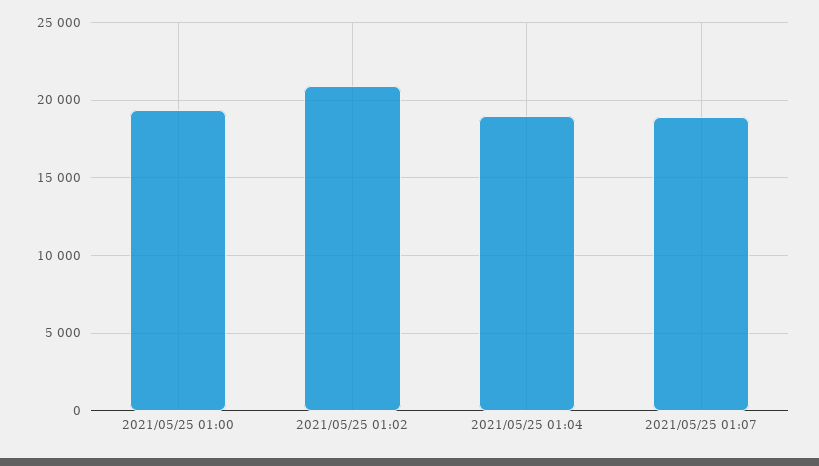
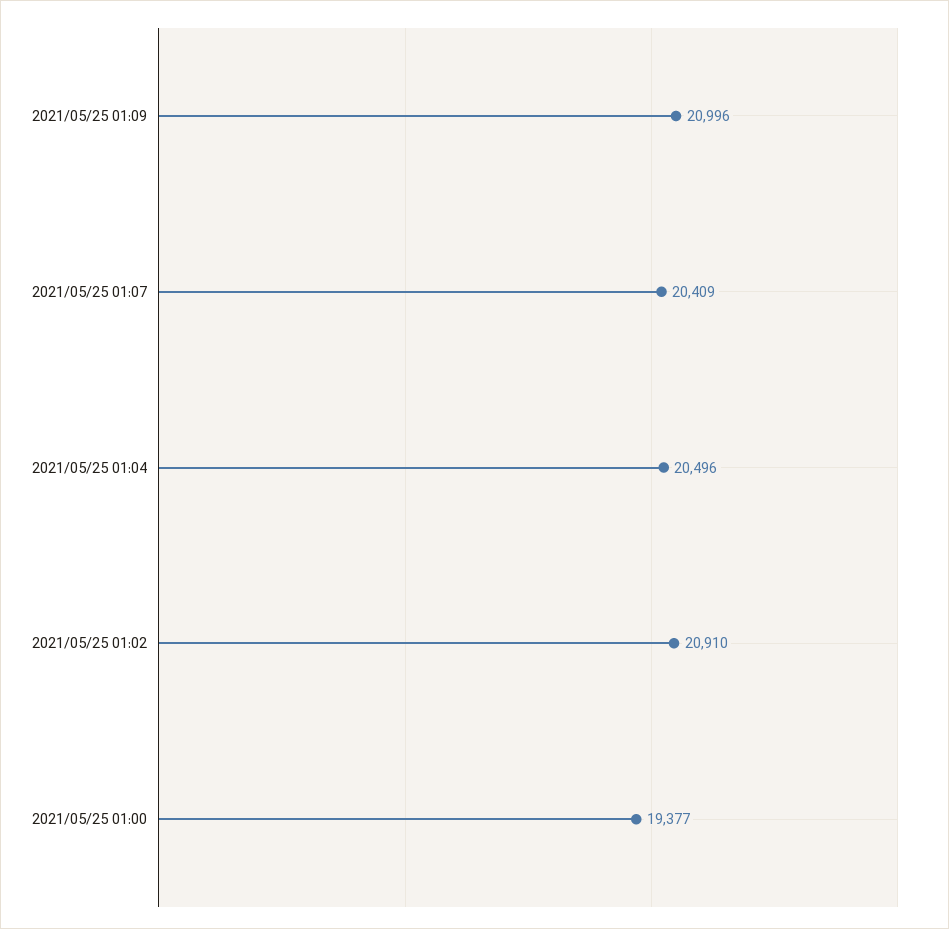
2021/05/25 01:04: 19000 -> 20496
2021/05/25 01:07: 19000 -> 20409
2021/05/25 01:09: none -> 20996

